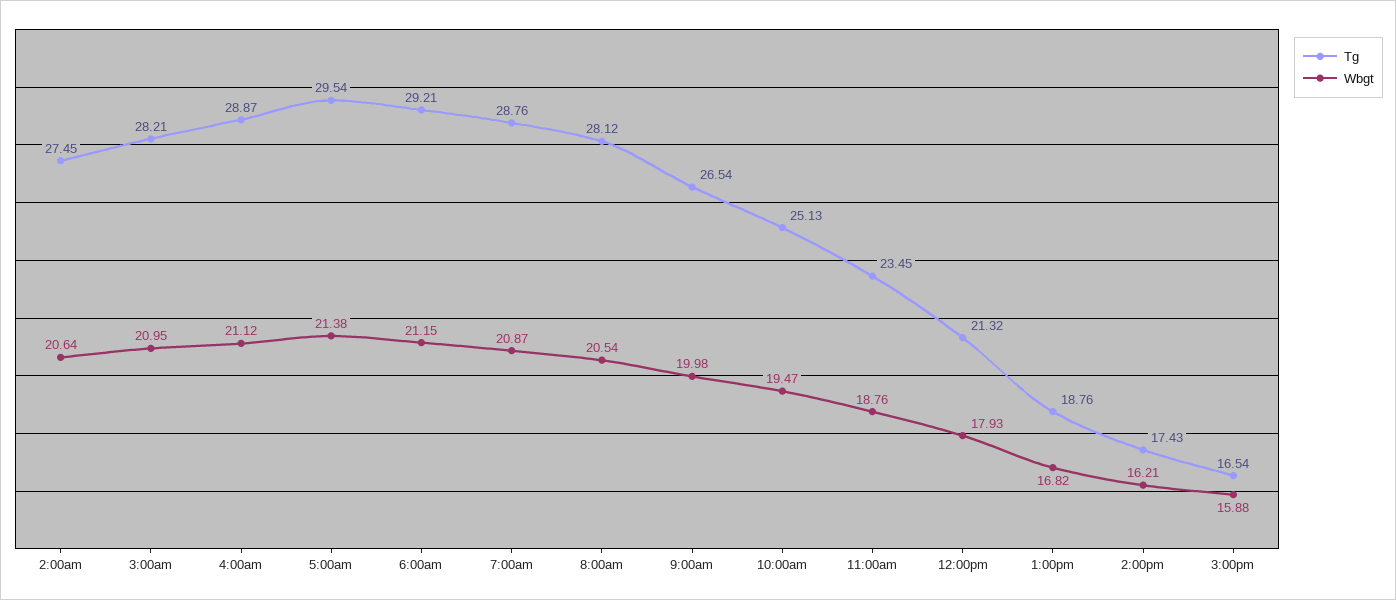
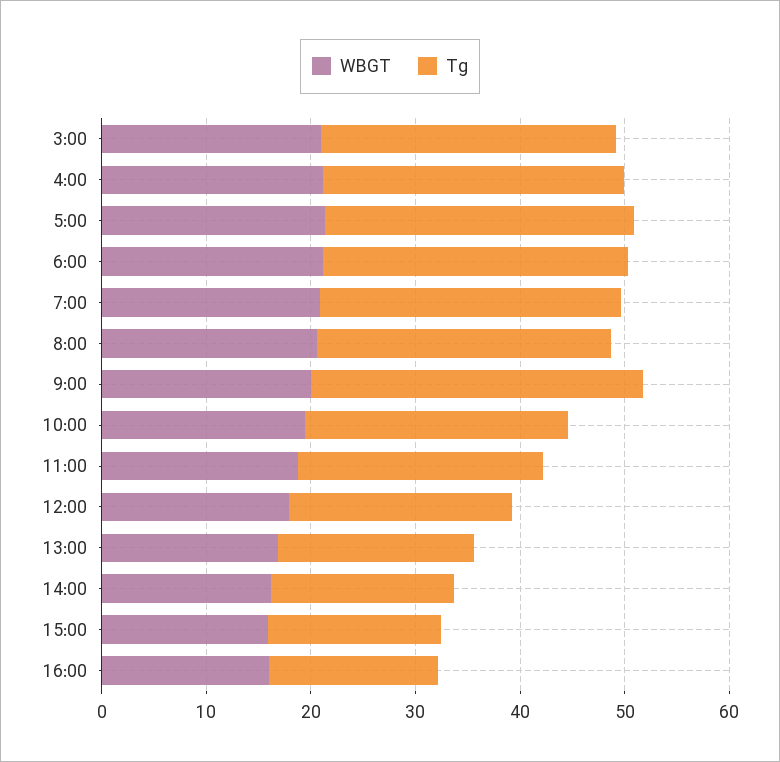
Tg, 2:00am: 27.45 -> none
Wbgt, 2:00am: 20.64 -> none
Tg, 9:00am: 26.54 -> 32
Wbgt, 16:00: none -> 16
Tg, 16:00: none -> 16

